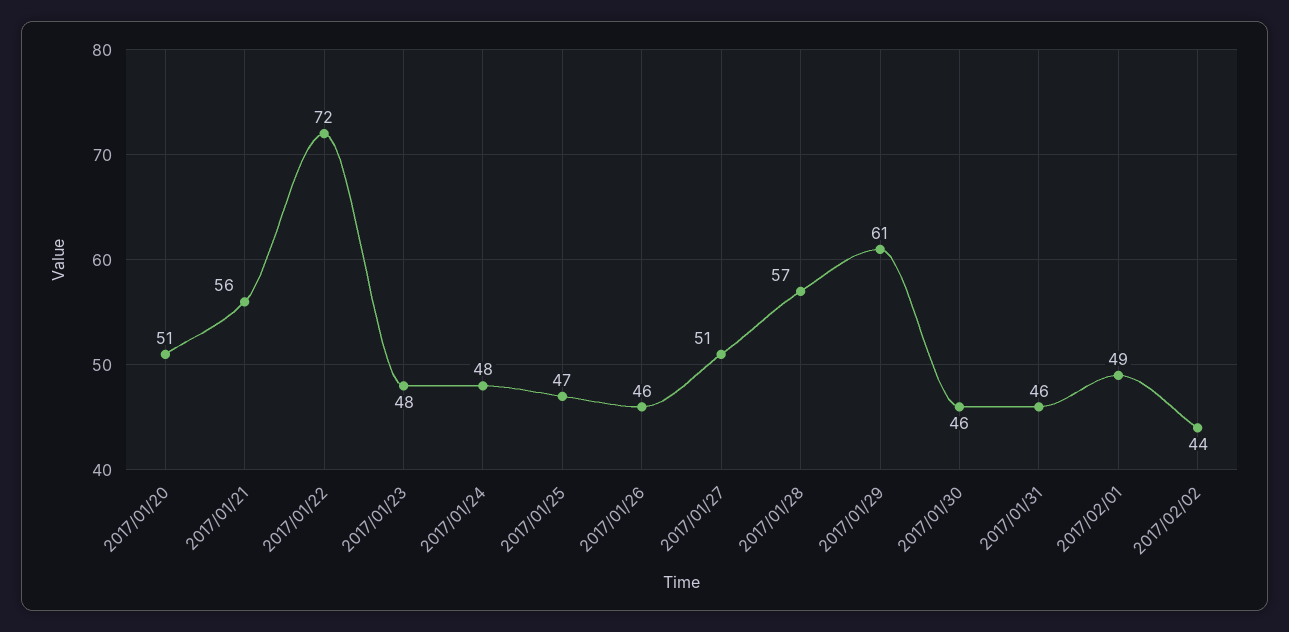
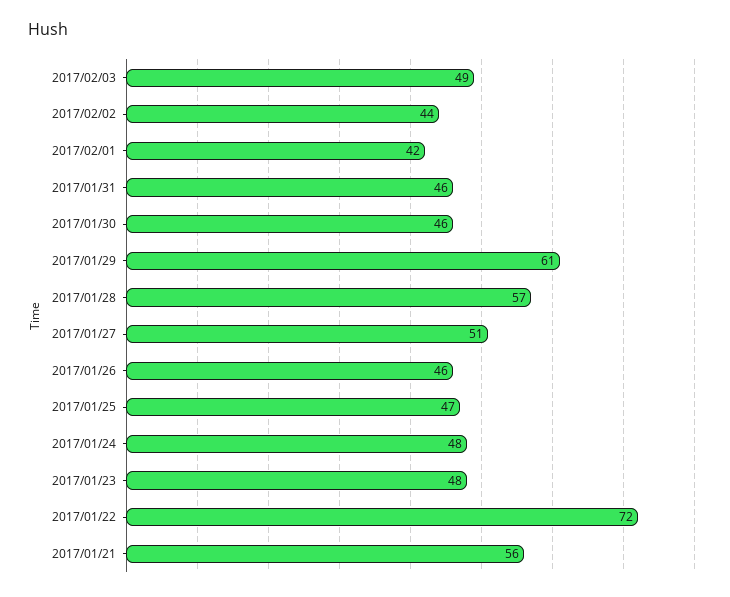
2017/01/20: 51 -> none
2017/02/01: 49 -> 42
2017/02/03: none -> 49

